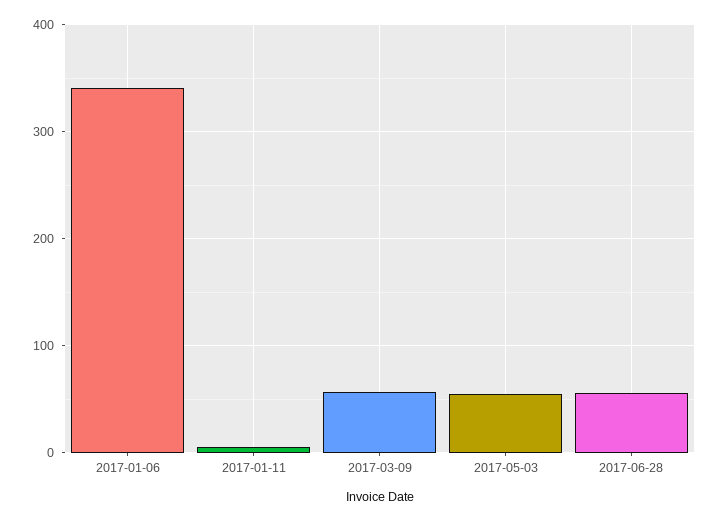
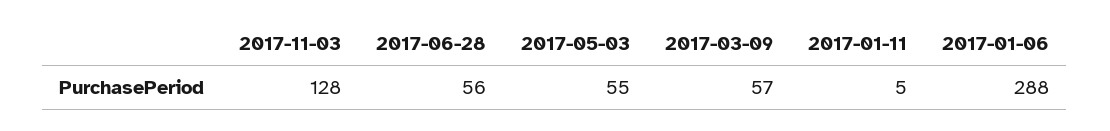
2017-01-06: 340 -> 288
2017-11-03: none -> 128

